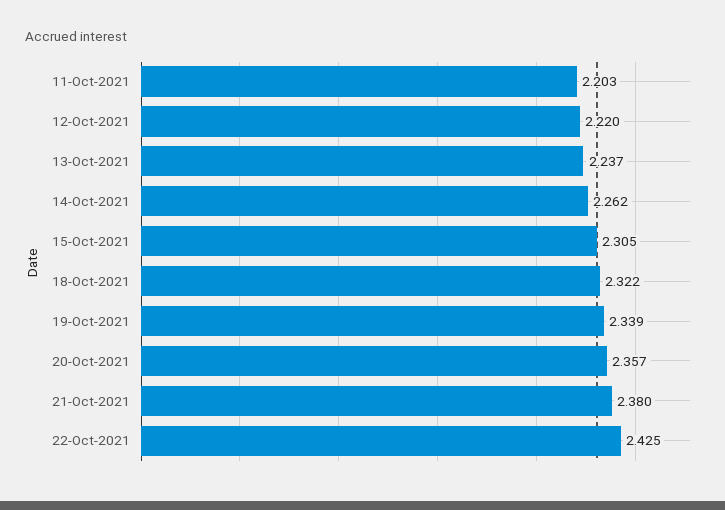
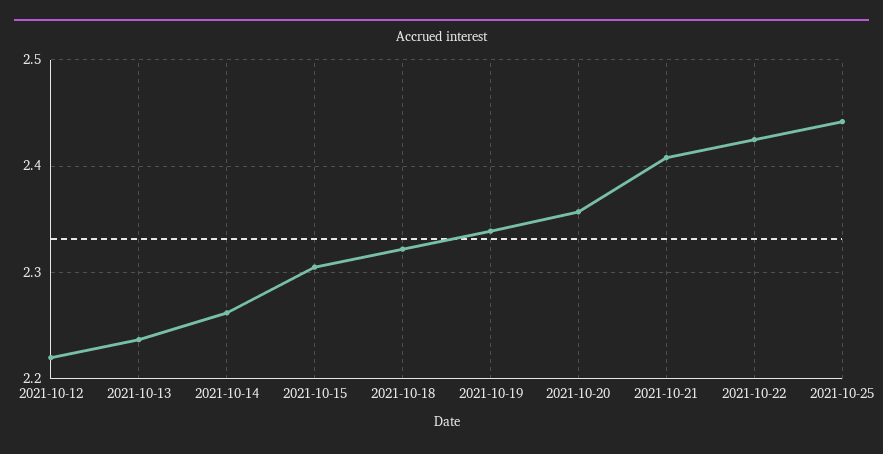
11-Oct-2021: 2.203 -> none
21-Oct-2021: 2.38 -> 2.41
2021-10-25: none -> 2.44

